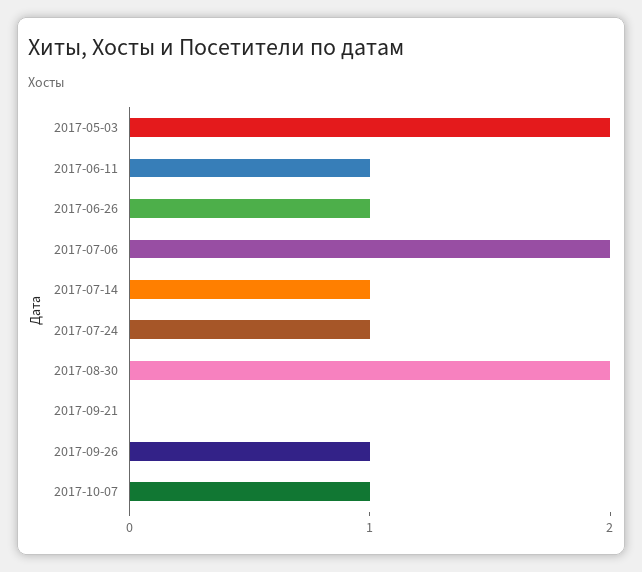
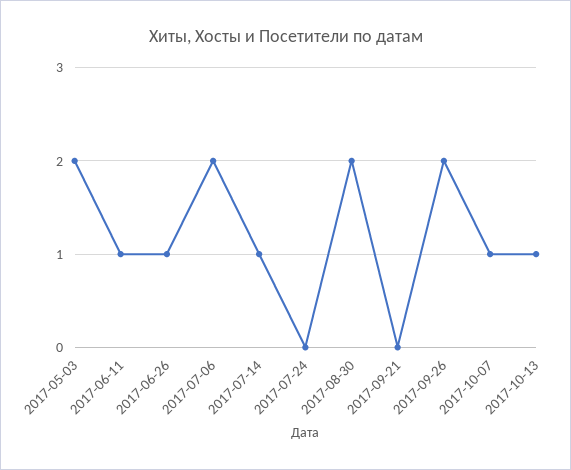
2017-07-24: 1 -> 0
2017-09-26: 1 -> 2
2017-10-13: none -> 1

